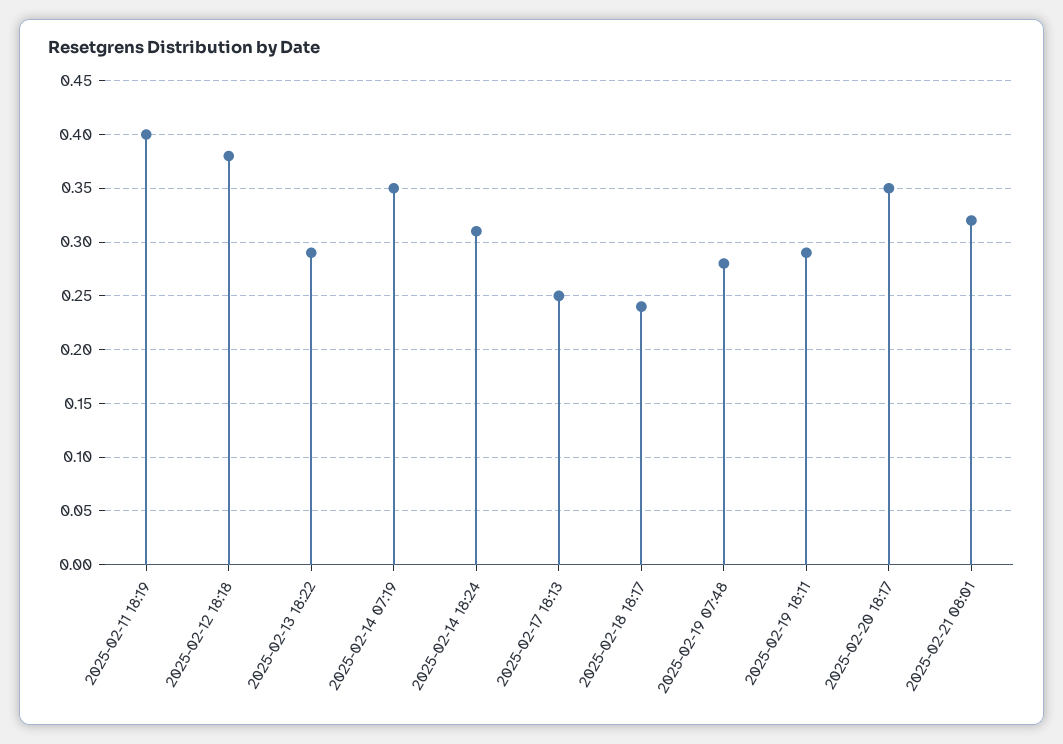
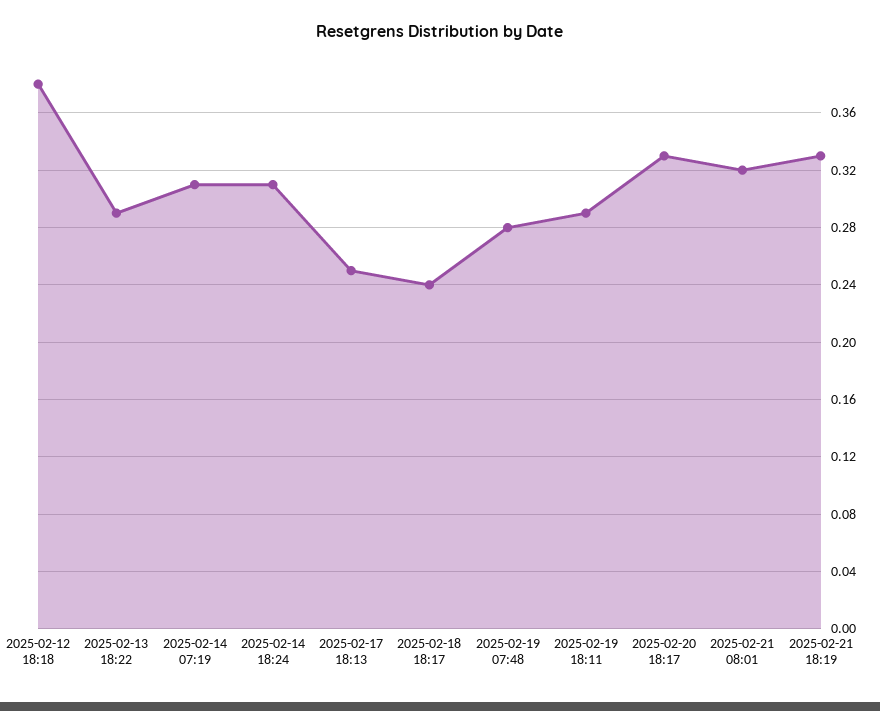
2025-02-11 18:19: 0.4 -> none
2025-02-14 07:19: 0.35 -> 0.31
2025-02-20 18:17: 0.35 -> 0.33
2025-02-21 18:19: none -> 0.33

